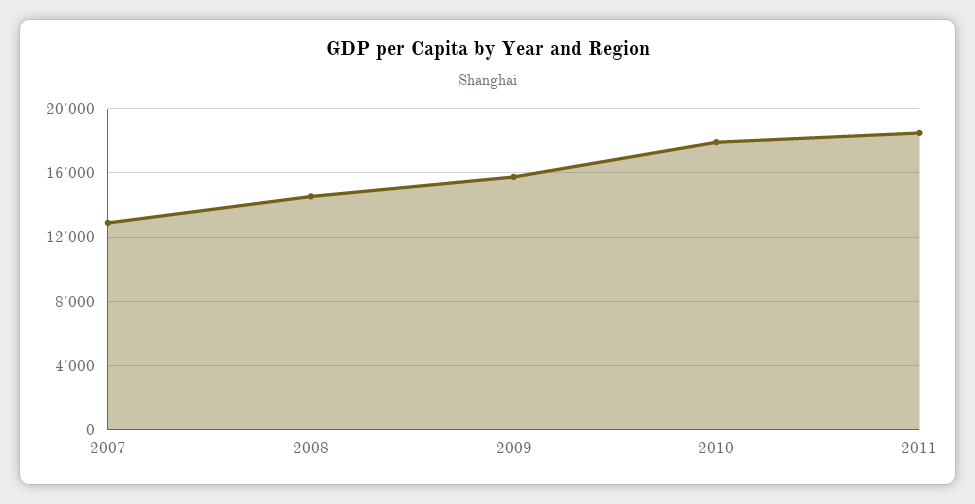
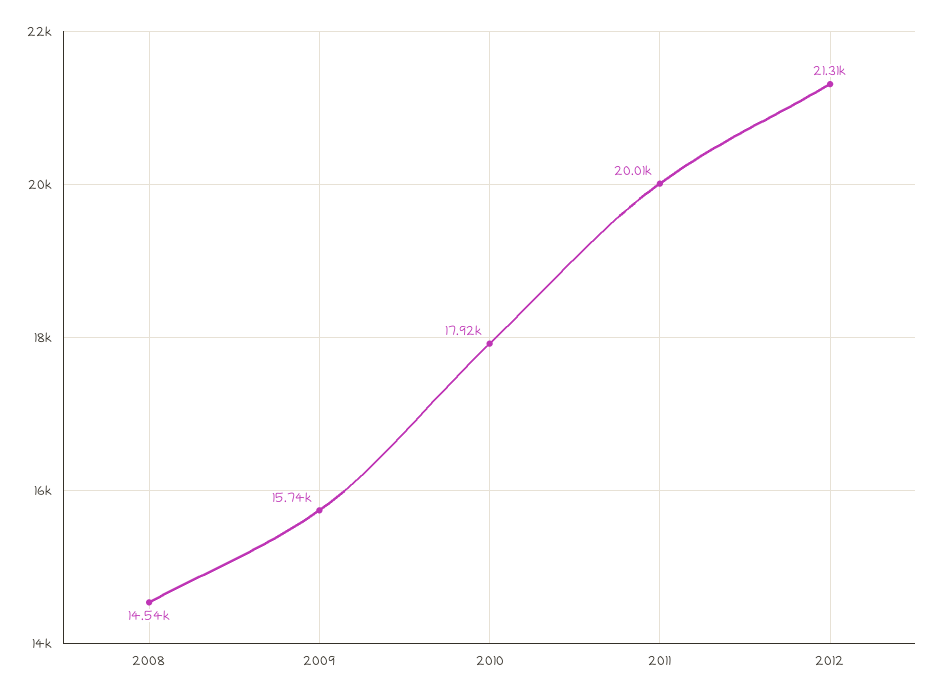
2007: 13000 -> none
2011: 18500 -> 20010
2012: none -> 21310

